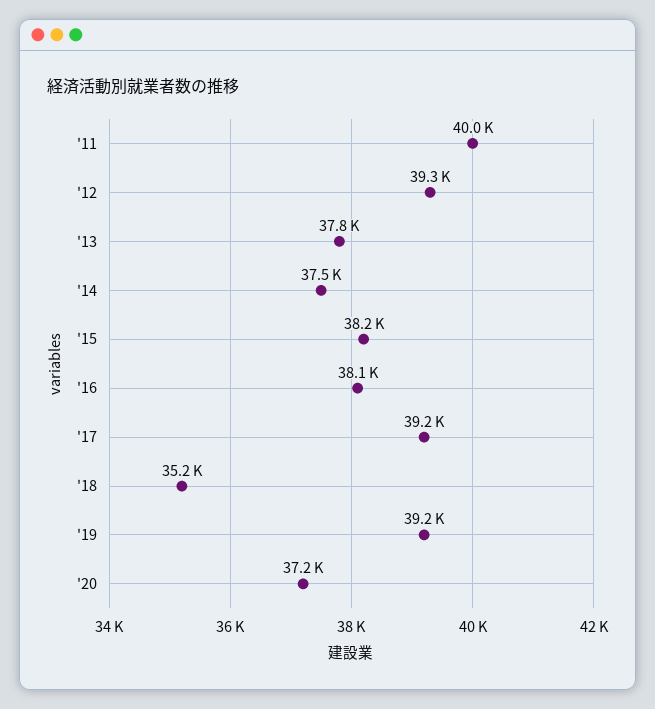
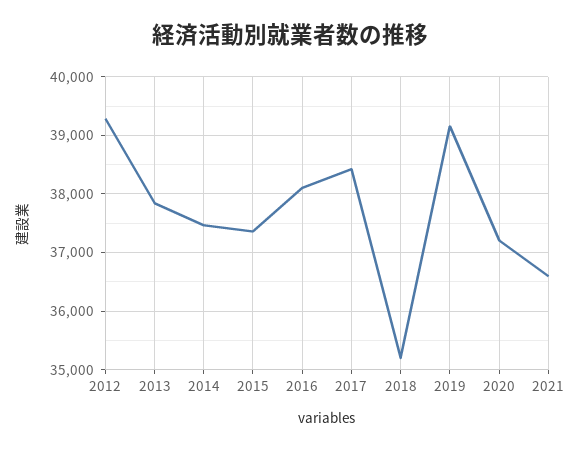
'11: 40000 -> none
'15: 38200 -> 37400
'17: 39200 -> 38400
2021: none -> 36600

